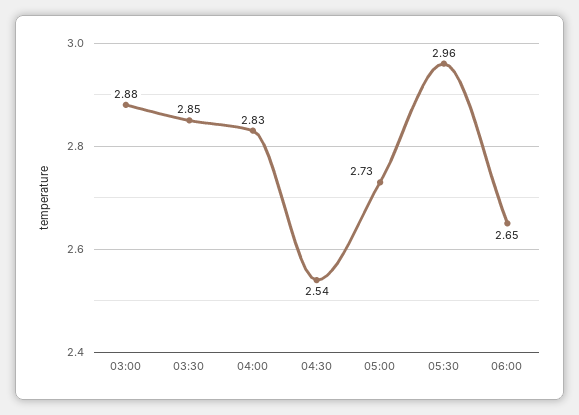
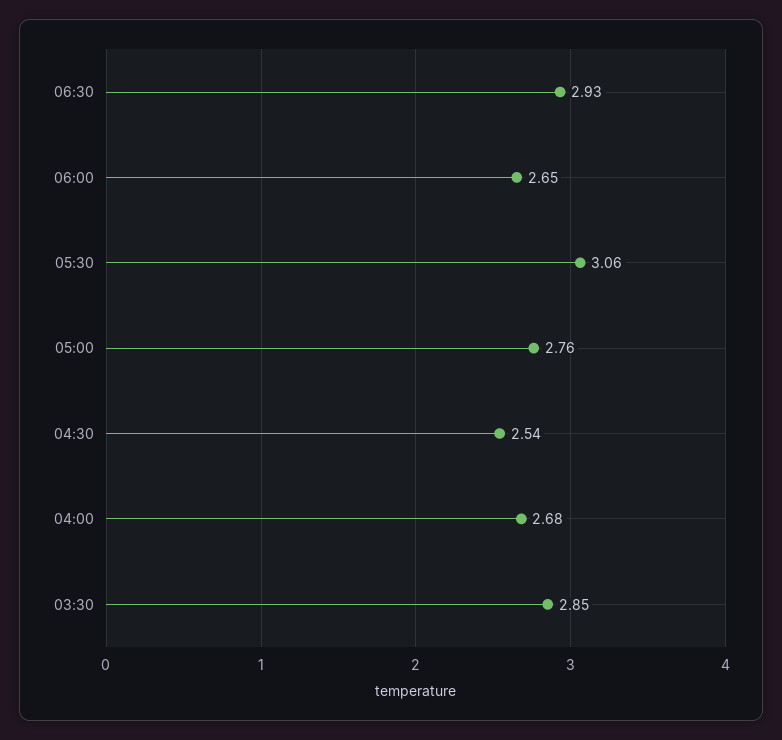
03:00: 2.88 -> none
04:00: 2.83 -> 2.68
05:00: 2.73 -> 2.76
05:30: 2.96 -> 3.06
06:30: none -> 2.93

